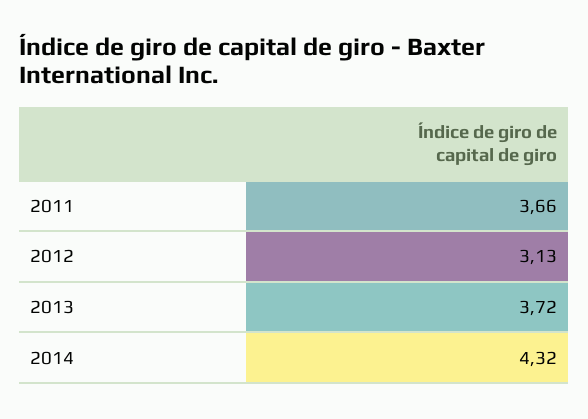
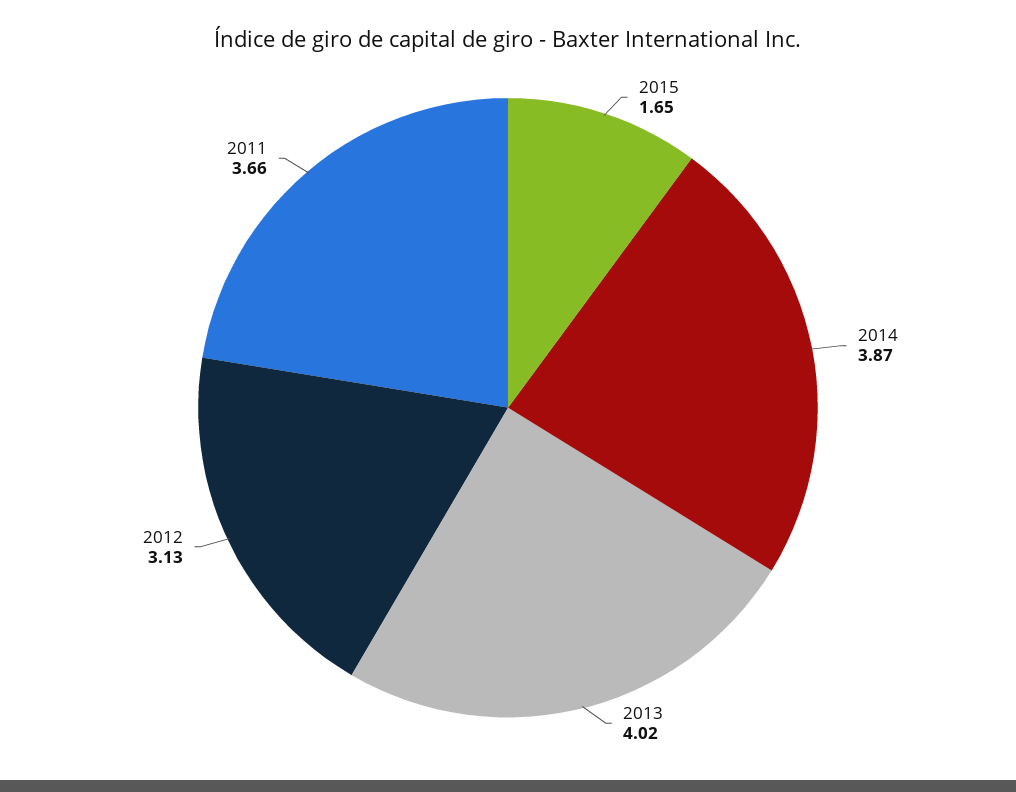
2013: 3.72 -> 4.02
2014: 4.32 -> 3.87
2015: none -> 1.65

